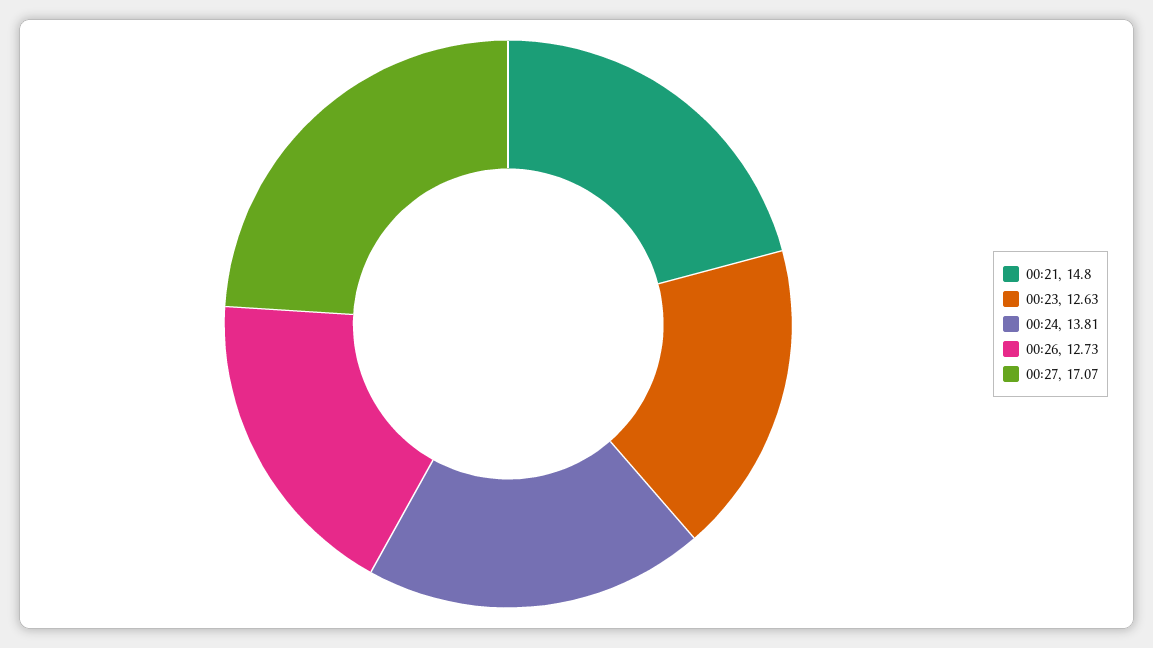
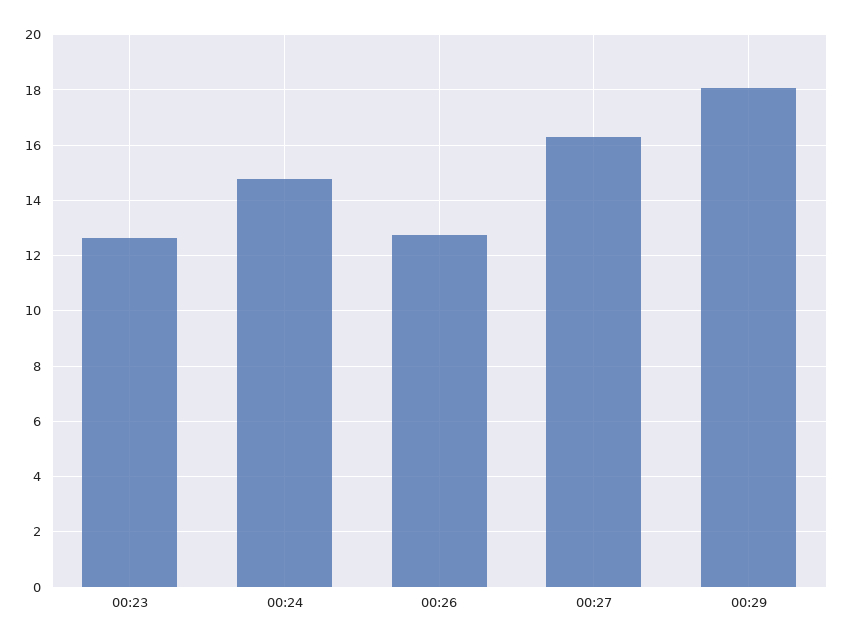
00:21: 14.8 -> none
00:24: 13.81 -> 14.75
00:27: 17.07 -> 16.25
00:29: none -> 18

